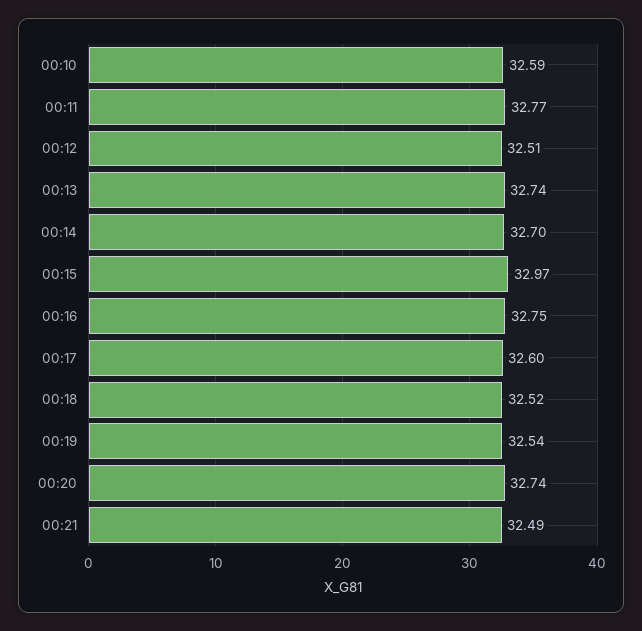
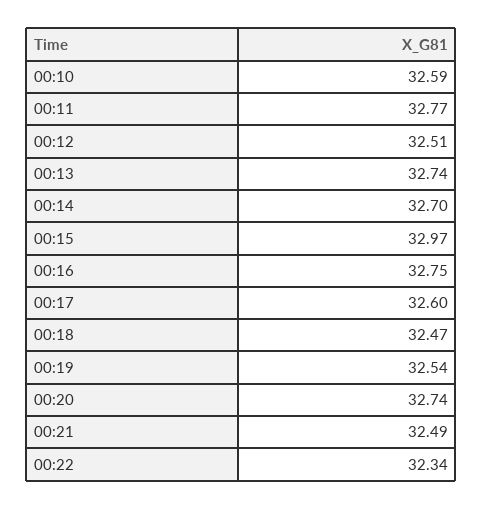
00:18: 32.52 -> 32.47
00:22: none -> 32.34

